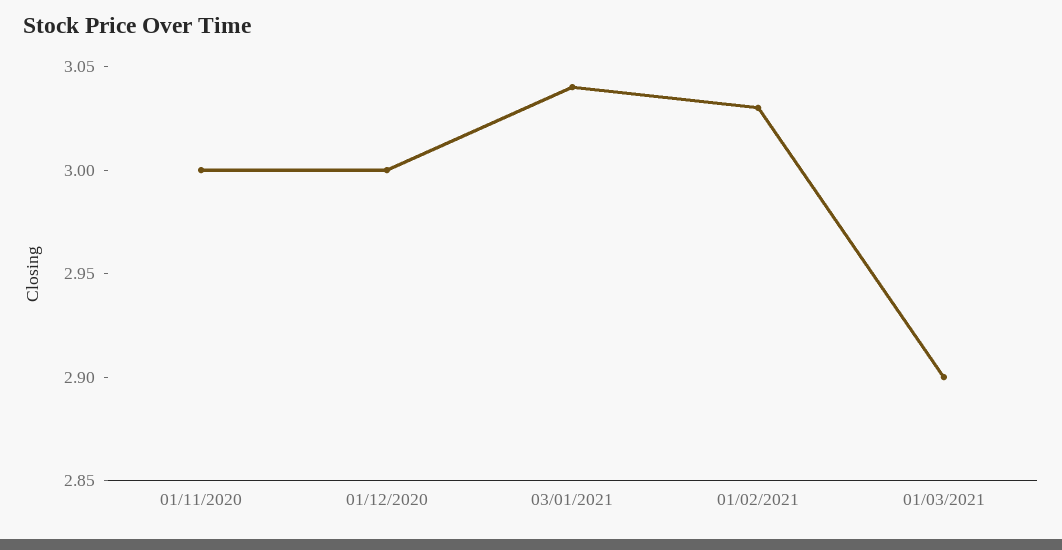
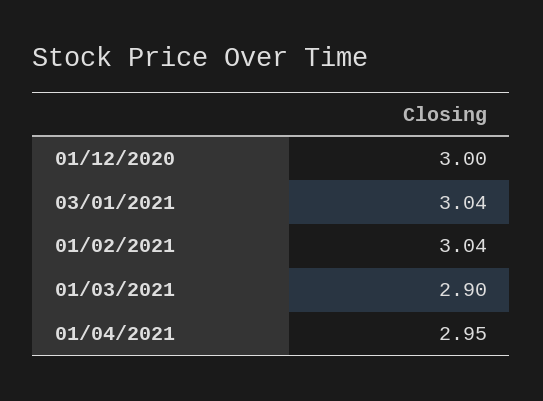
01/11/2020: 3 -> none
01/02/2021: 3.03 -> 3.04
01/04/2021: none -> 2.95

